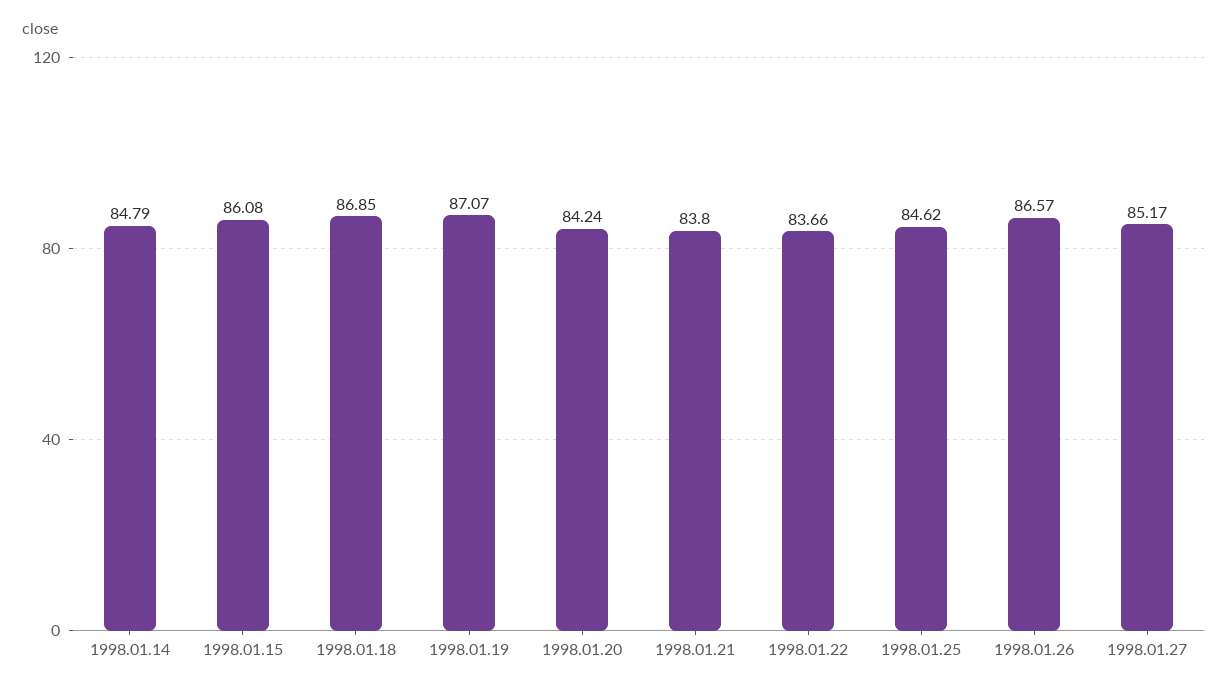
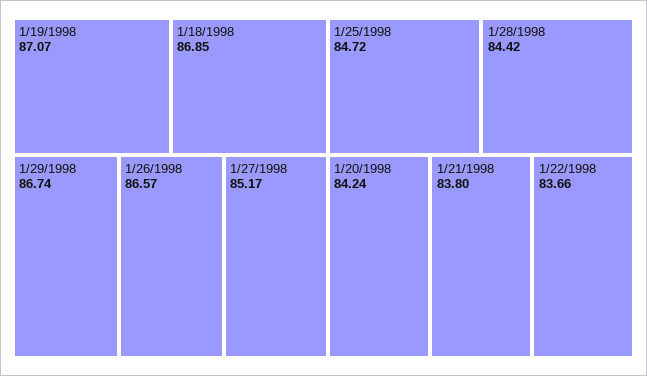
1998.01.14: 84.79 -> none
1998.01.15: 86.08 -> none
1998.01.25: 84.62 -> 84.72
1/29/1998: none -> 86.74
1/28/1998: none -> 84.42

